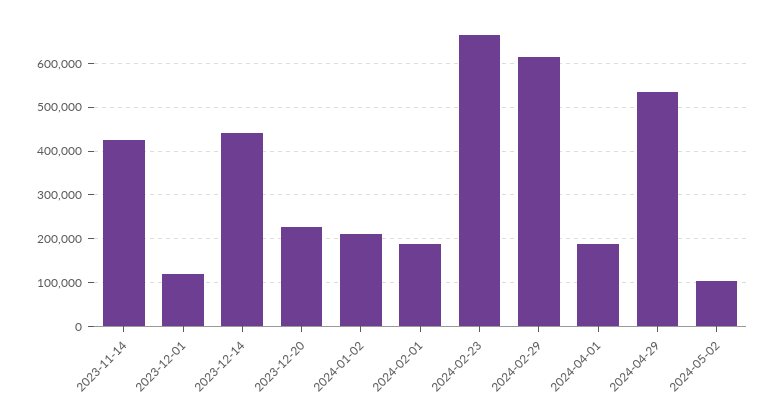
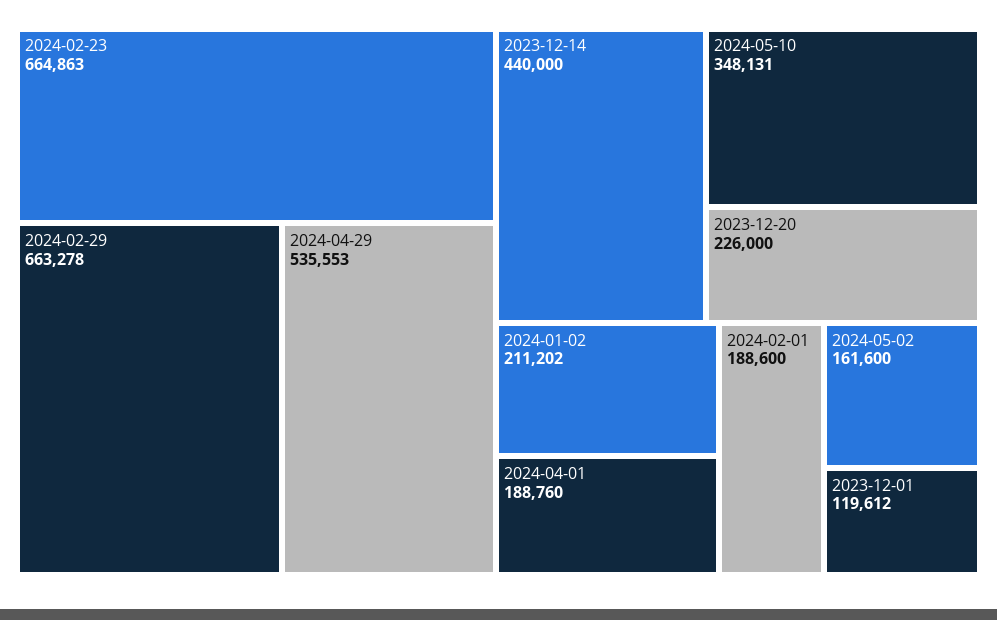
2023-11-14: 420000 -> none
2024-02-29: 620000 -> 663278
2024-05-02: 100000 -> 161600
2024-05-10: none -> 348131

